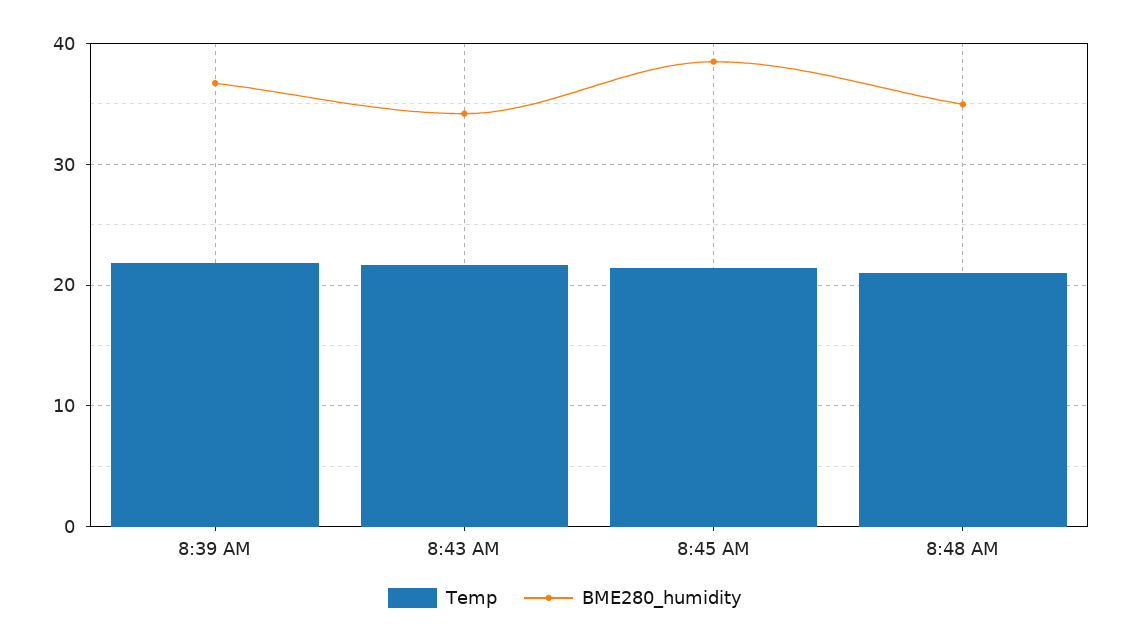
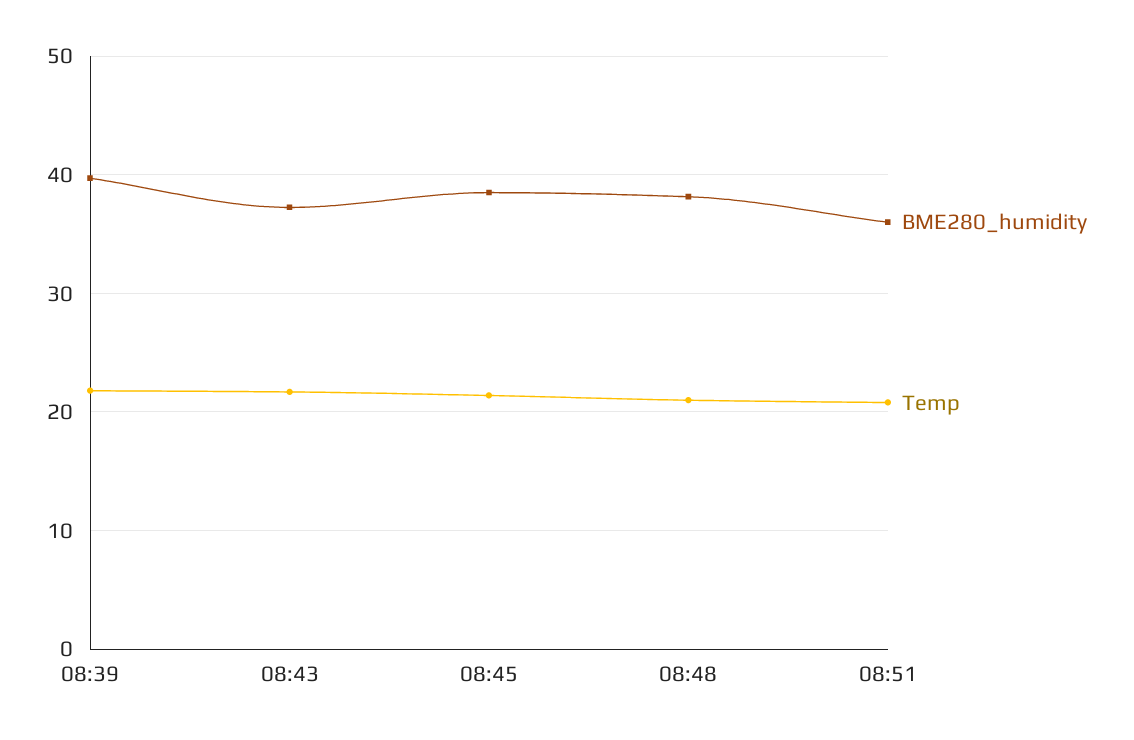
BME280_humidity, 8:39 AM: 37 -> 40
BME280_humidity, 8:43 AM: 34 -> 37
BME280_humidity, 8:48 AM: 35 -> 38
BME280_humidity, 08:51: none -> 36
Temp, 08:51: none -> 21

